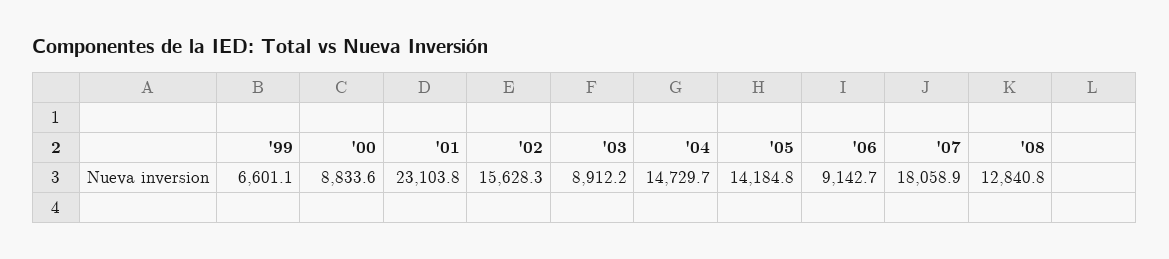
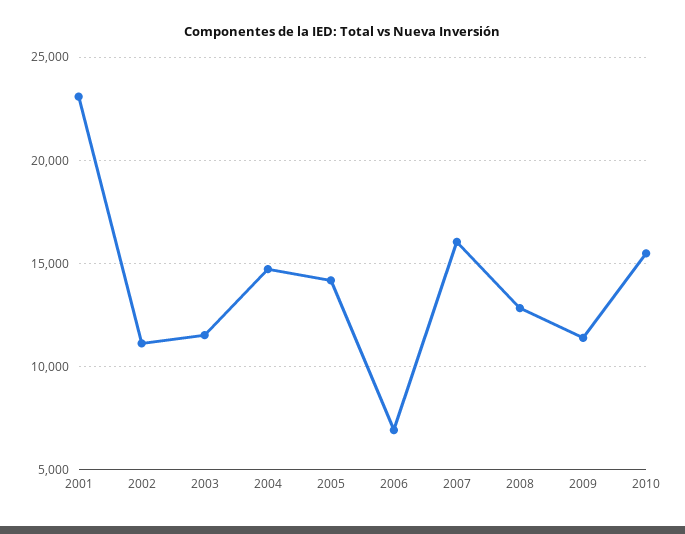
'99: 6601.1 -> none
'00: 8833.6 -> none
'02: 15628.3 -> 11000
'03: 8912.2 -> 11500
'06: 9142.7 -> 7000
'07: 18058.9 -> 16000
2009: none -> 11500
2010: none -> 15500

